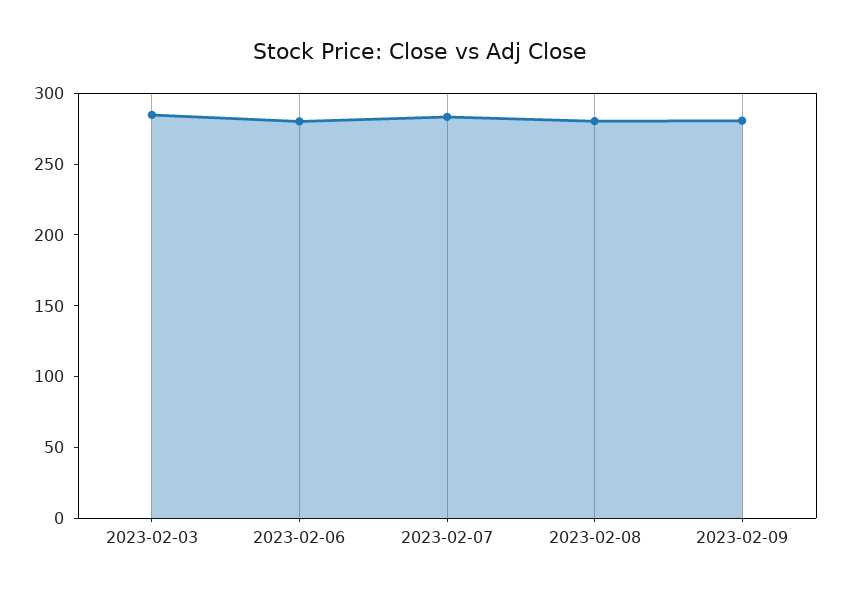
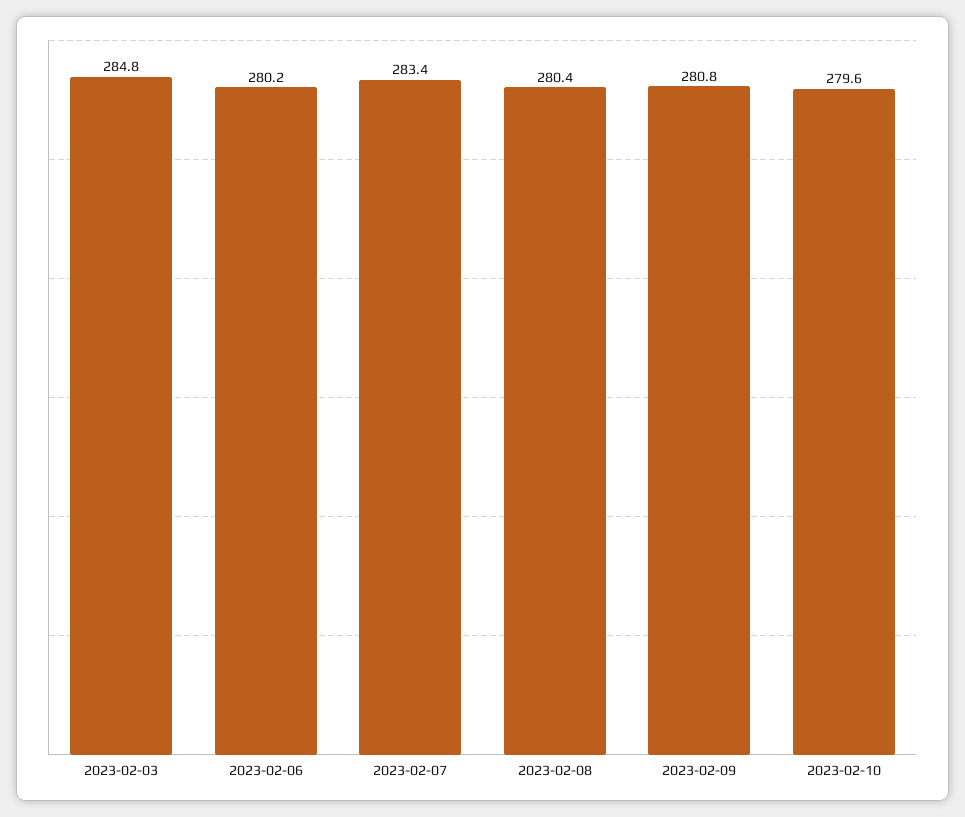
2023-02-10: none -> 279.6

